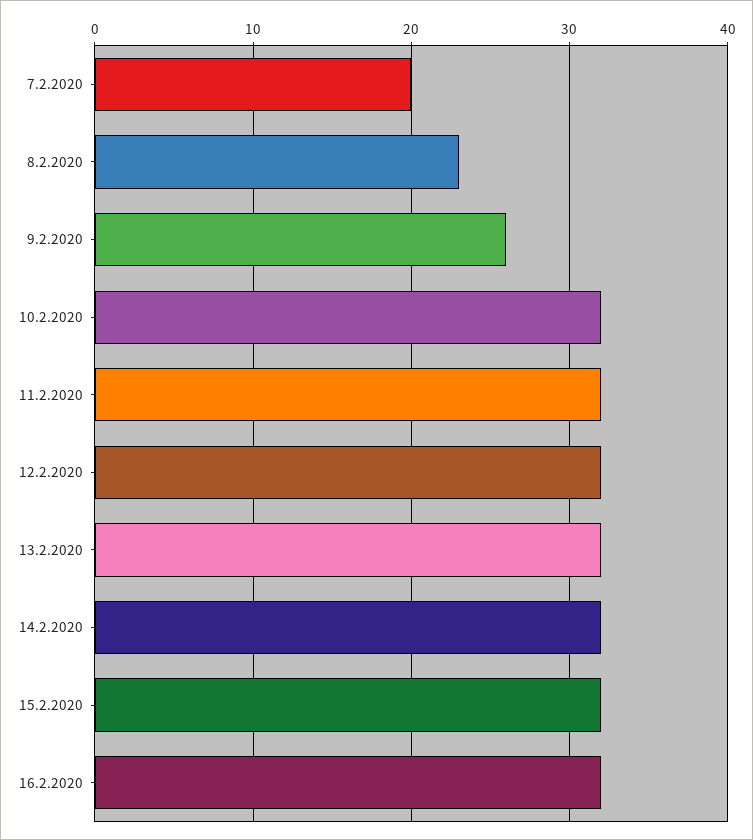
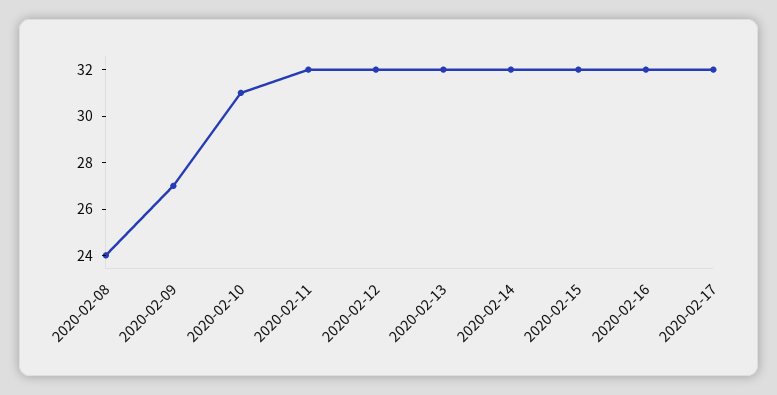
7.2.2020: 20 -> none
8.2.2020: 23 -> 24
9.2.2020: 26 -> 27
10.2.2020: 32 -> 31
2020-02-17: none -> 32

